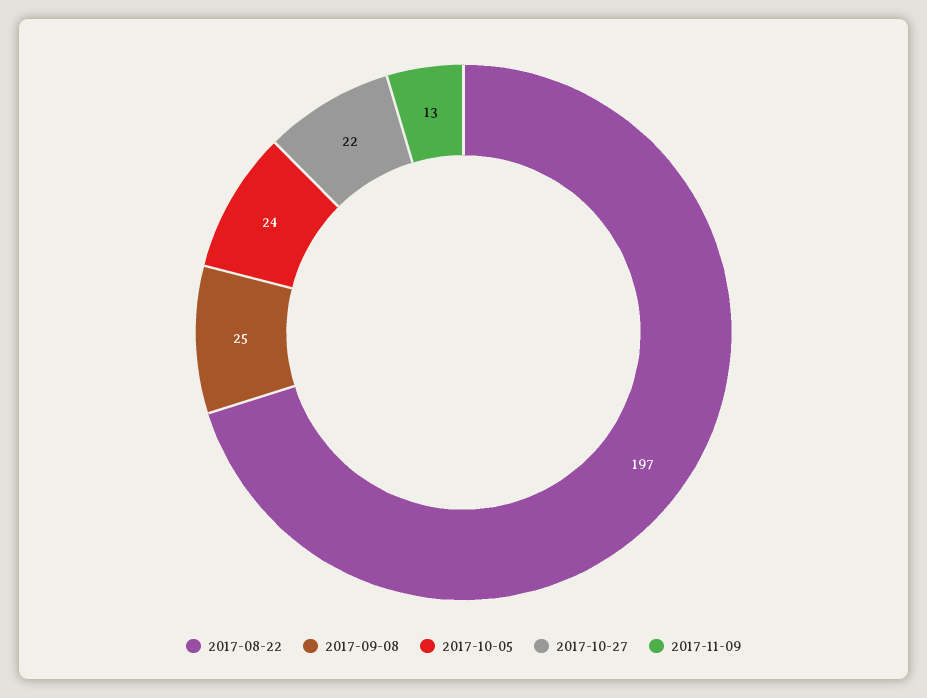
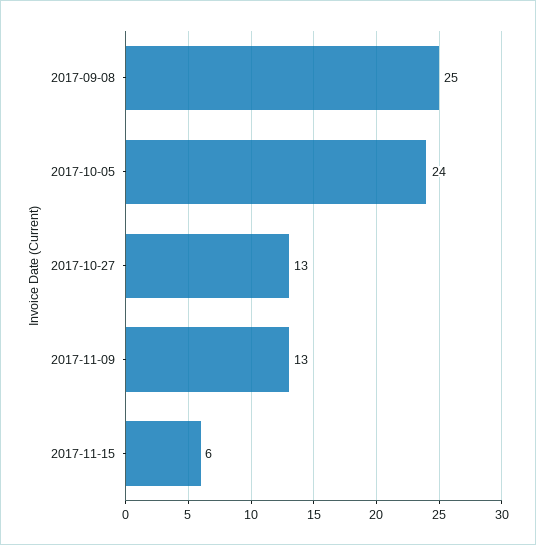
2017-08-22: 197 -> none
2017-10-27: 22 -> 13
2017-11-15: none -> 6

